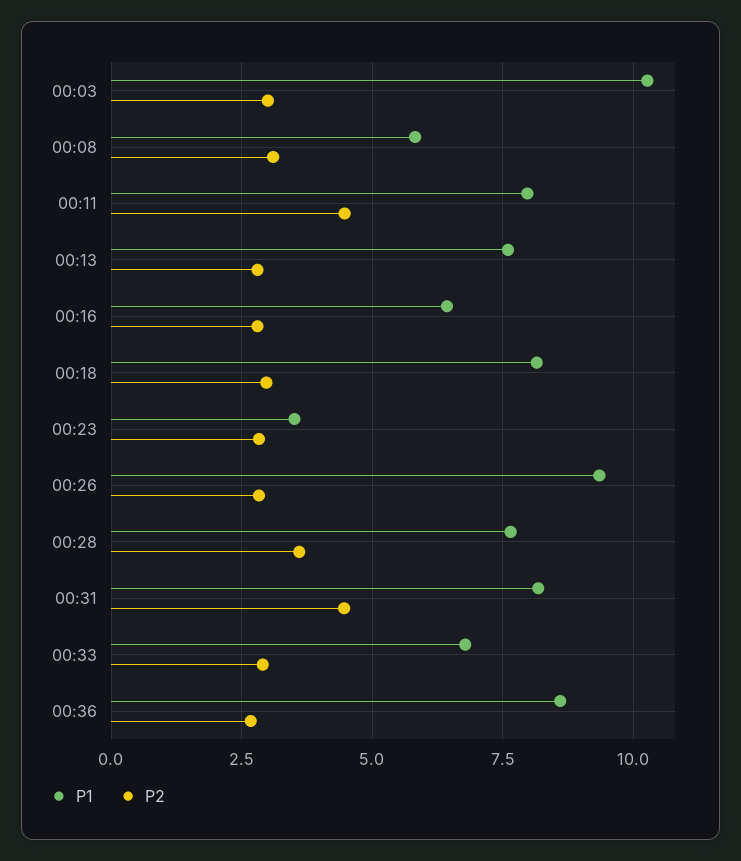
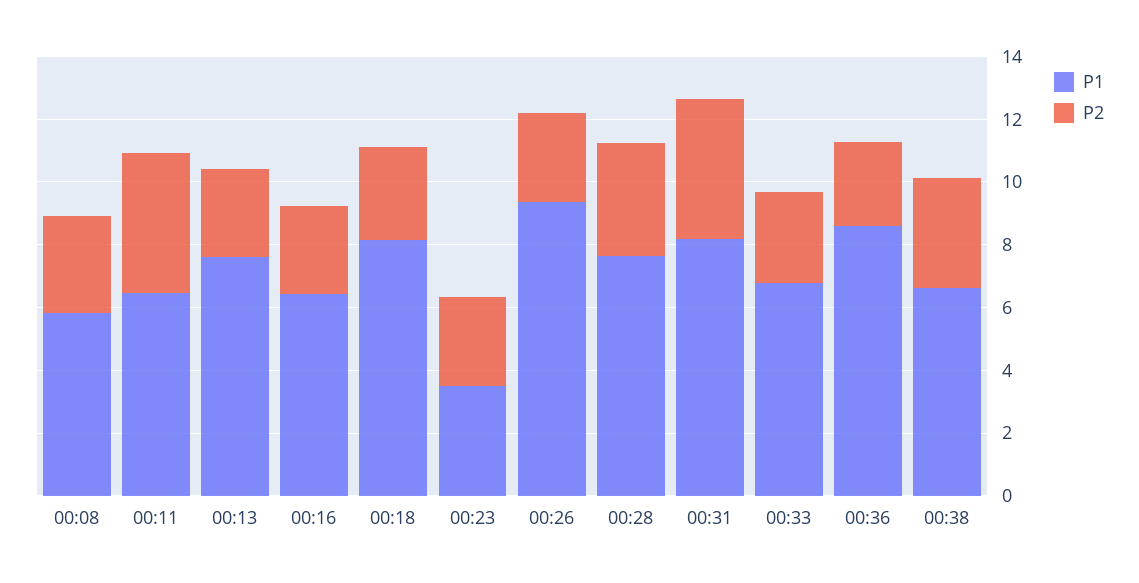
P1, 00:03: 10.25 -> none
P2, 00:03: 3 -> none
P1, 00:11: 8 -> 6.5
P1, 00:38: none -> 6.5
P2, 00:38: none -> 3.5

